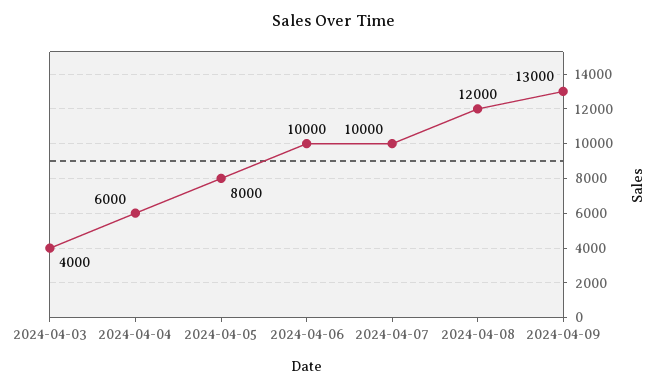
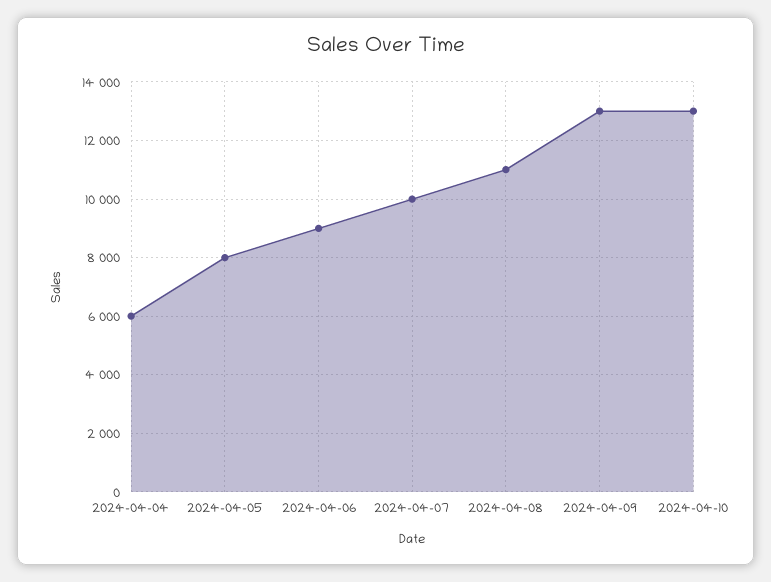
2024-04-03: 4000 -> none
2024-04-06: 10000 -> 9000
2024-04-08: 12000 -> 11000
2024-04-10: none -> 13000

